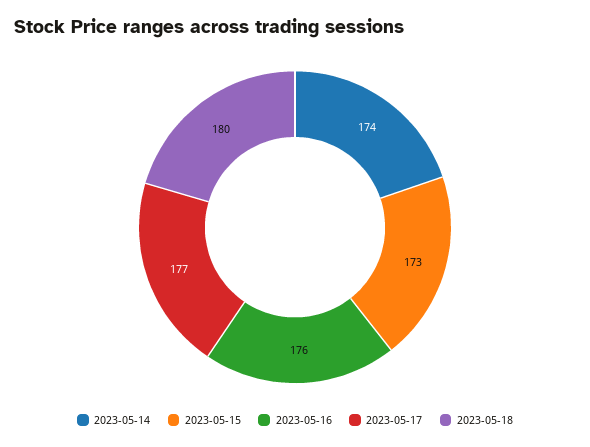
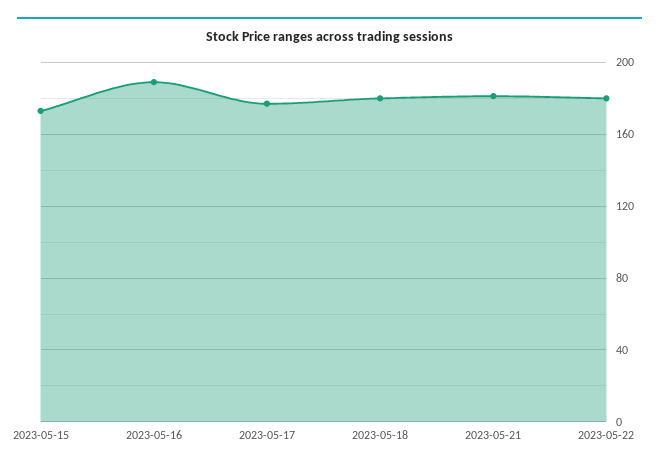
2023-05-14: 174 -> none
2023-05-16: 176 -> 190
2023-05-21: none -> 180
2023-05-22: none -> 180

